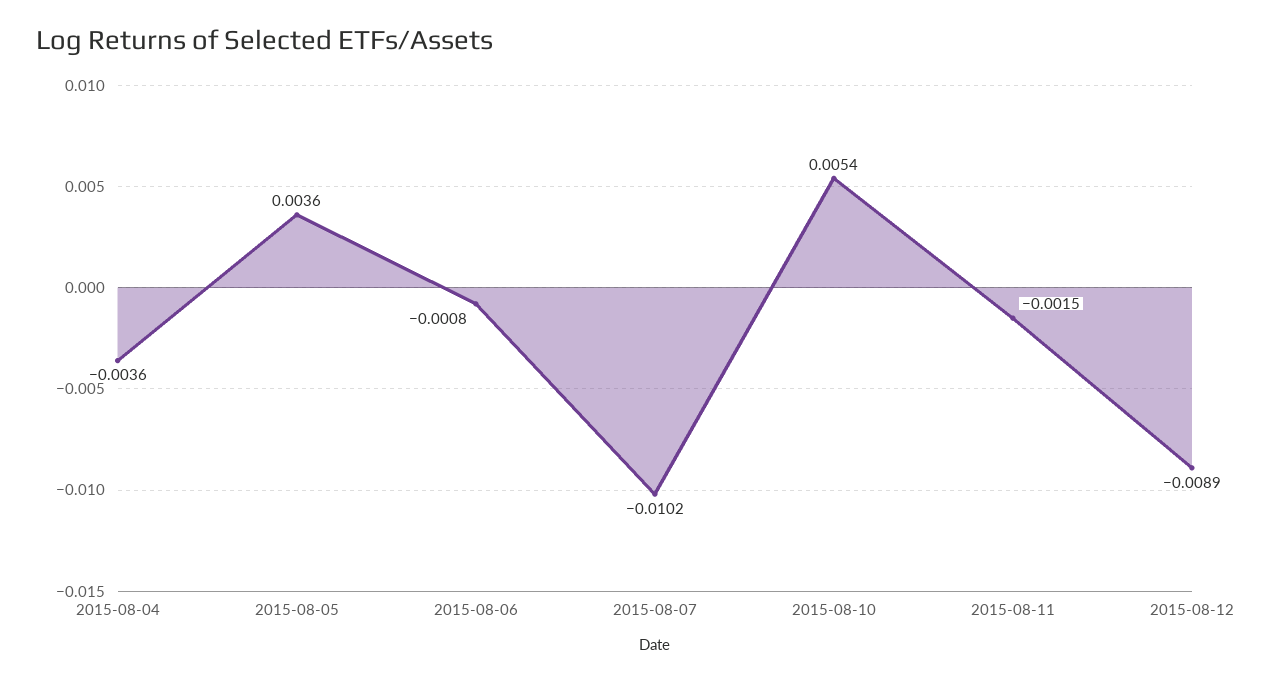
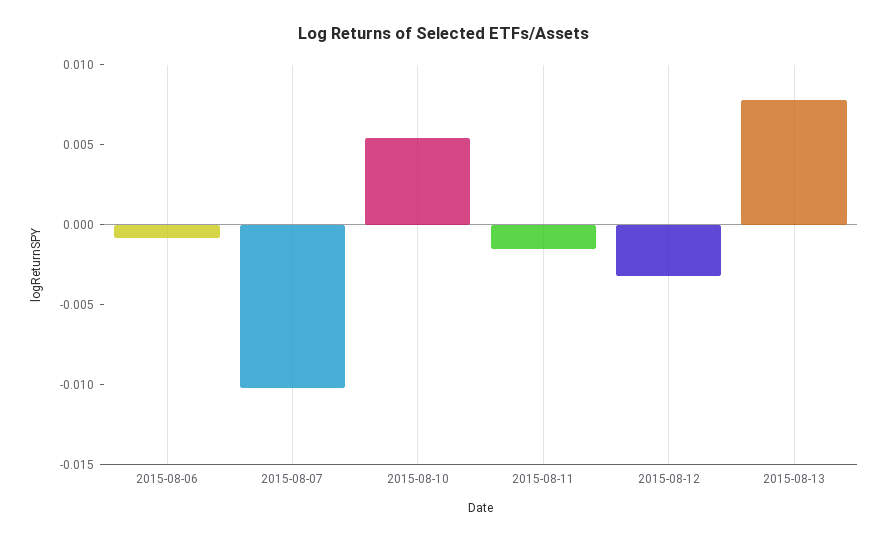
2015-08-04: -0.0036 -> none
2015-08-05: 0.0036 -> none
2015-08-12: -0.0089 -> -0.003
2015-08-13: none -> 0.008

